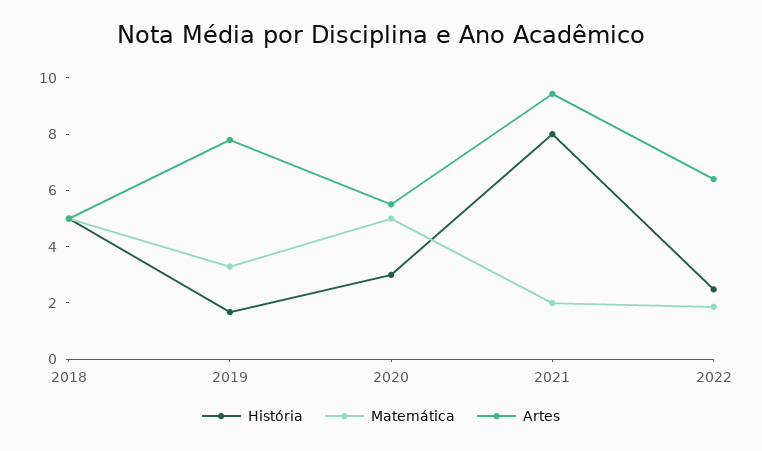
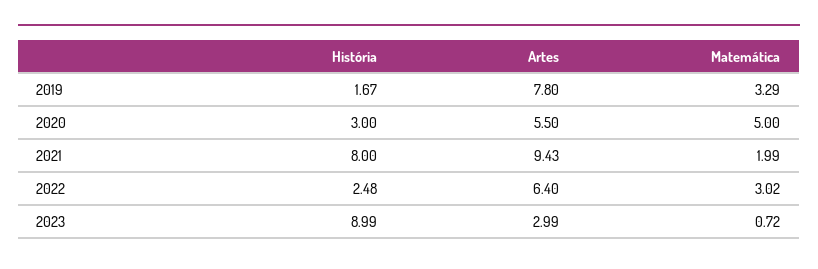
História, 2018: 5 -> none
Matemática, 2018: 5 -> none
Artes, 2018: 5 -> none
Matemática, 2022: 2 -> 3.02
História, 2023: none -> 8.99
Artes, 2023: none -> 2.99
Matemática, 2023: none -> 0.72

